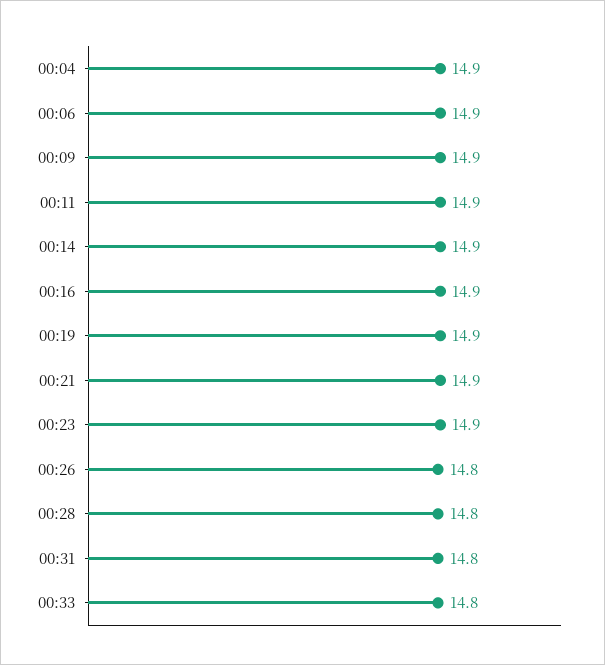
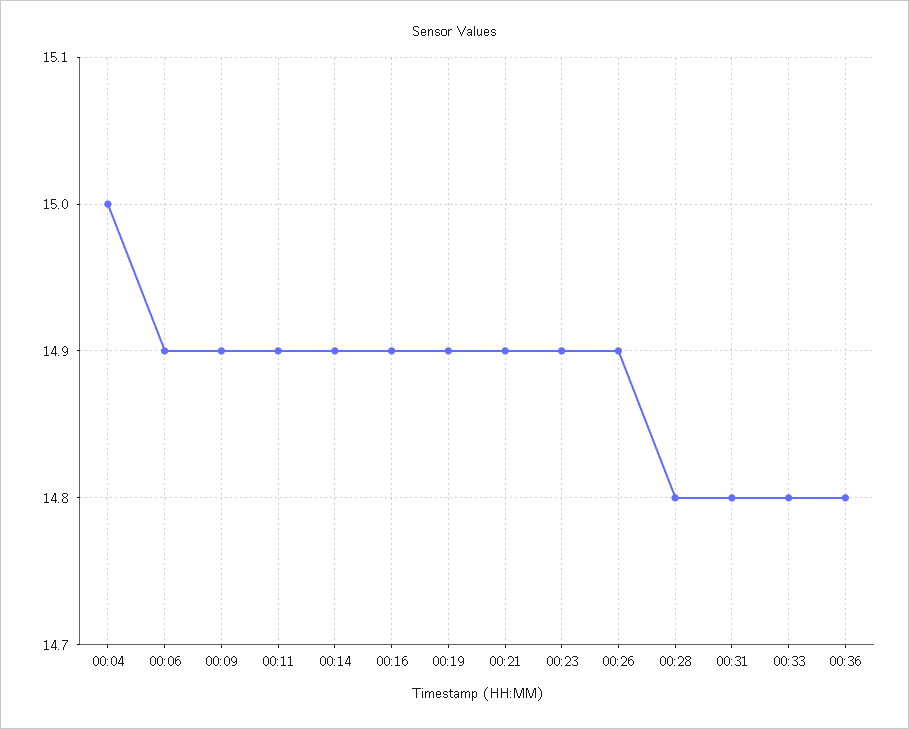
00:04: 14.9 -> 15
00:26: 14.8 -> 14.9
00:36: none -> 14.8

